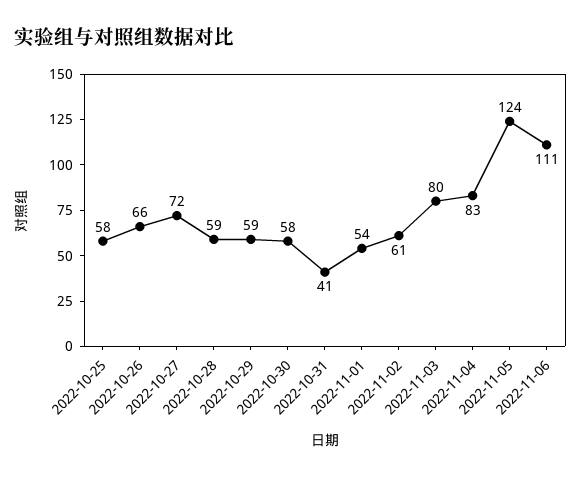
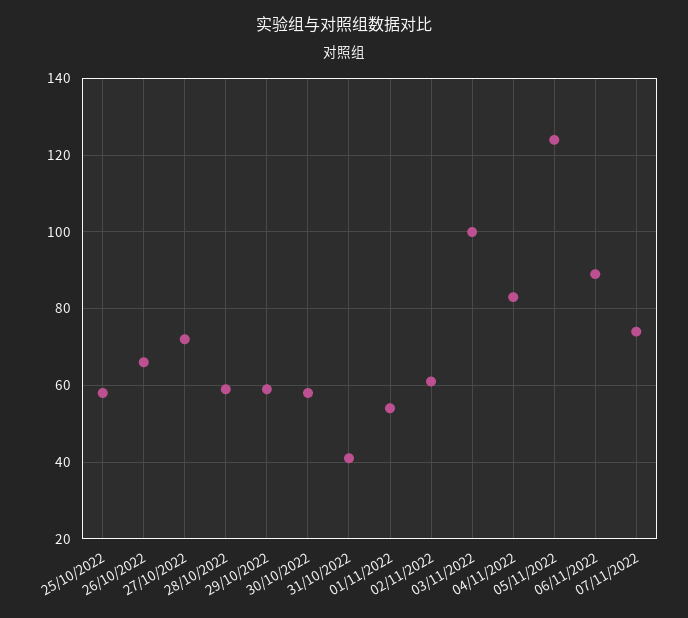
2022-11-03: 80 -> 100
2022-11-06: 111 -> 90
07/11/2022: none -> 75

